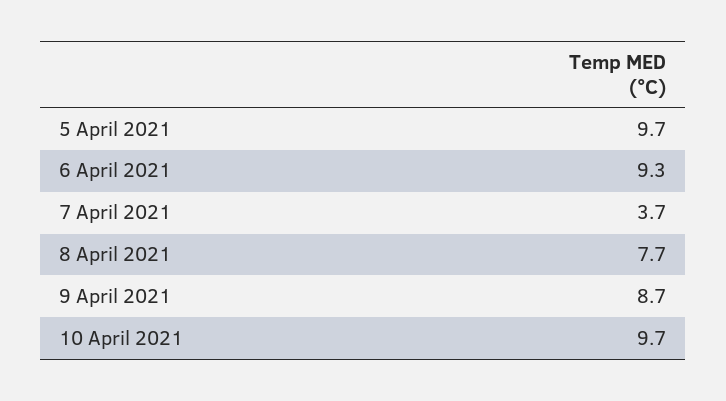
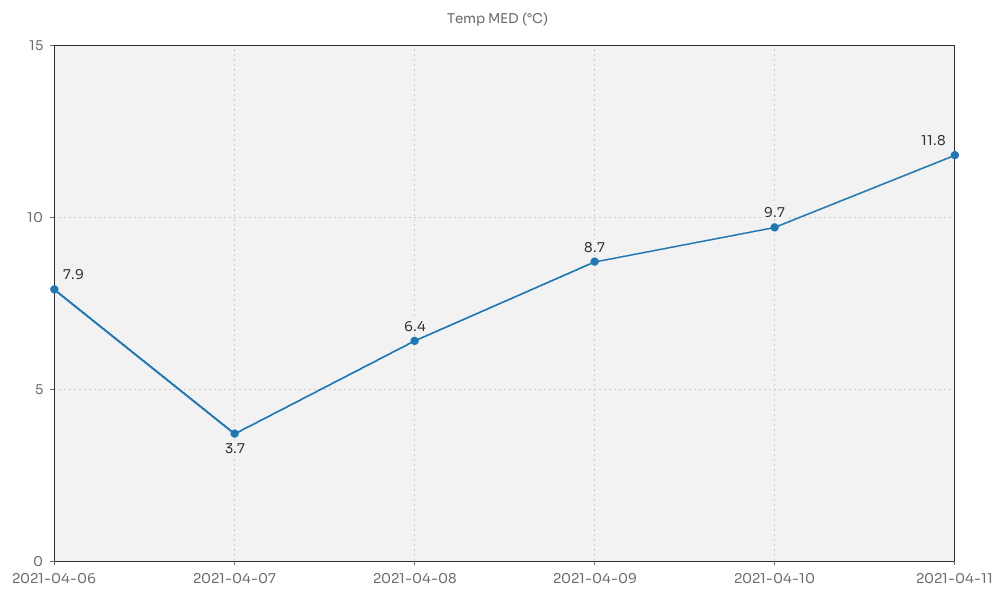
5 April 2021: 9.7 -> none
6 April 2021: 9.3 -> 7.9
8 April 2021: 7.7 -> 6.4
2021-04-11: none -> 11.8

